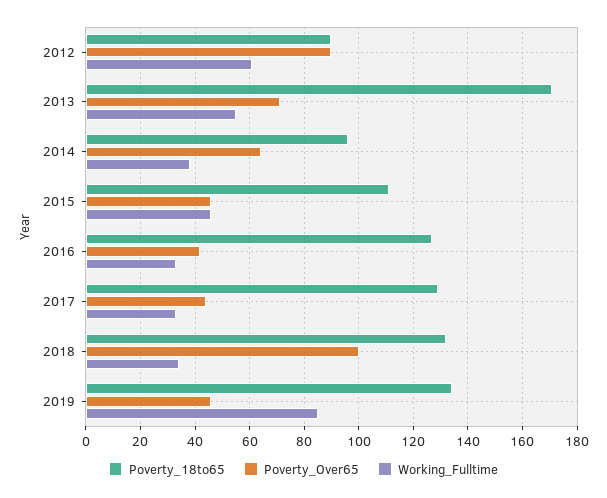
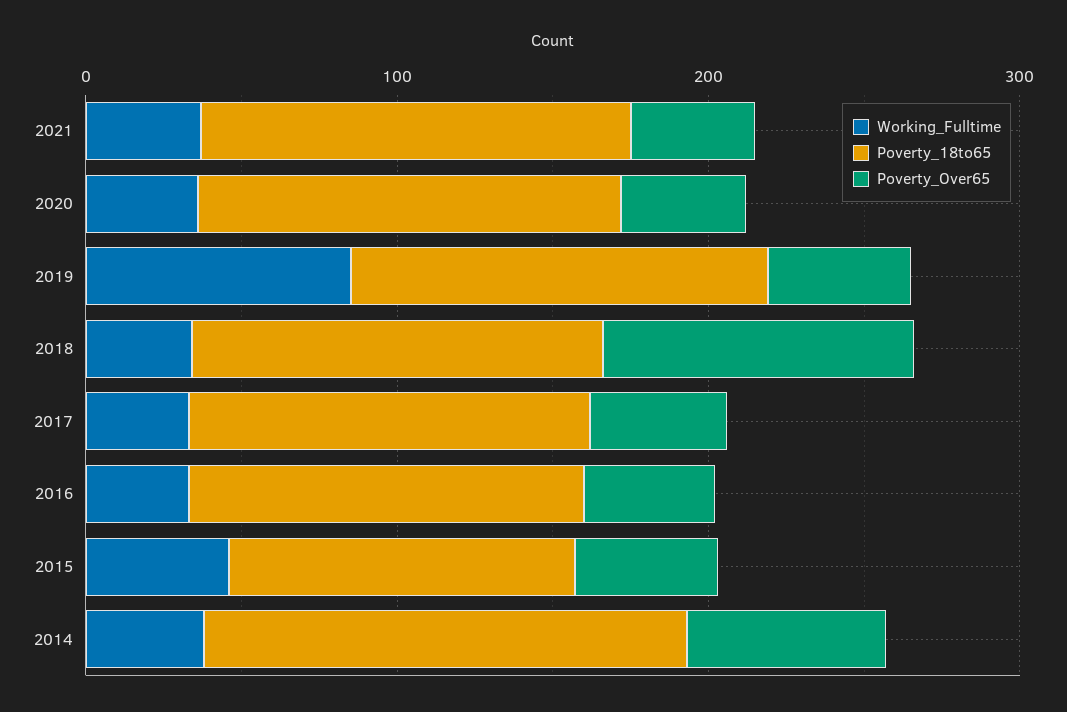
Poverty_18to65, 2012: 90 -> none
Poverty_Over65, 2012: 90 -> none
Working_Fulltime, 2012: 60 -> none
Poverty_18to65, 2013: 170 -> none
Poverty_Over65, 2013: 70 -> none
Working_Fulltime, 2013: 55 -> none
Poverty_18to65, 2014: 95 -> 160
Working_Fulltime, 2021: none -> 40
Poverty_18to65, 2021: none -> 140
Poverty_Over65, 2021: none -> 40
Working_Fulltime, 2020: none -> 40
Poverty_18to65, 2020: none -> 140
Poverty_Over65, 2020: none -> 40

